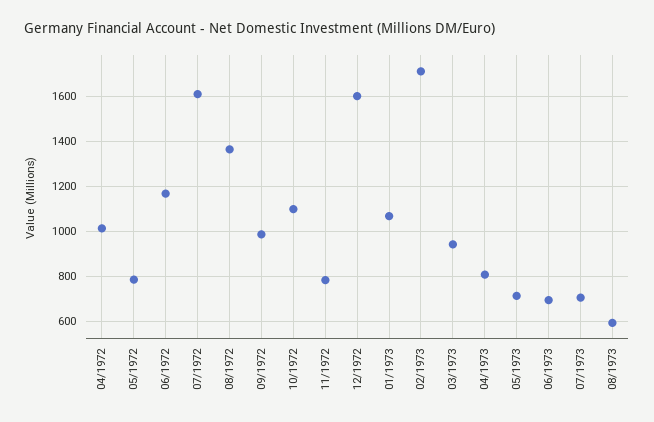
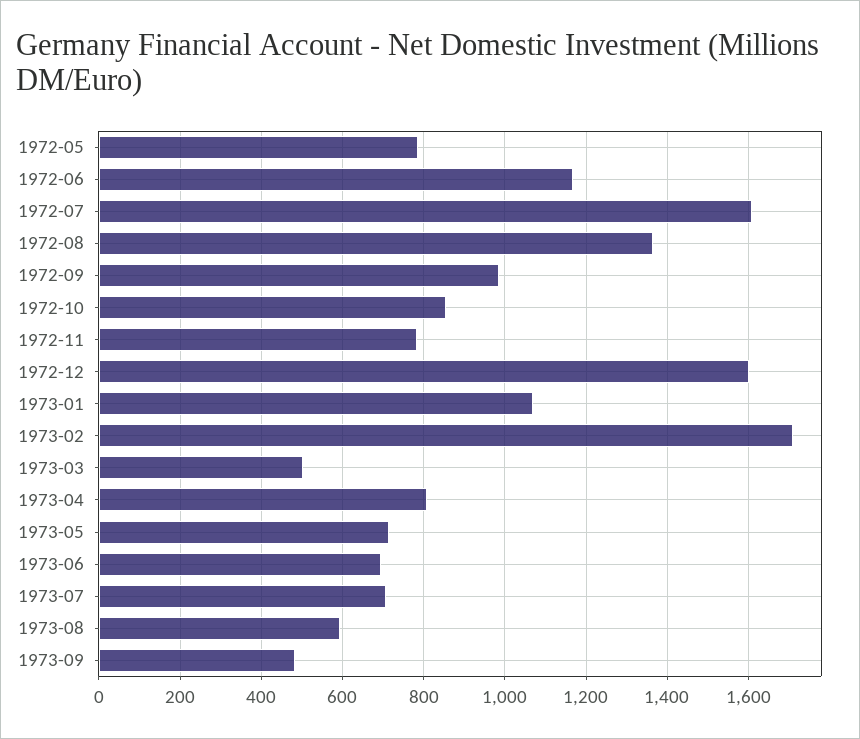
04/1972: 1000 -> none
10/1972: 1100 -> 860
03/1973: 950 -> 500
1973-09: none -> 480

